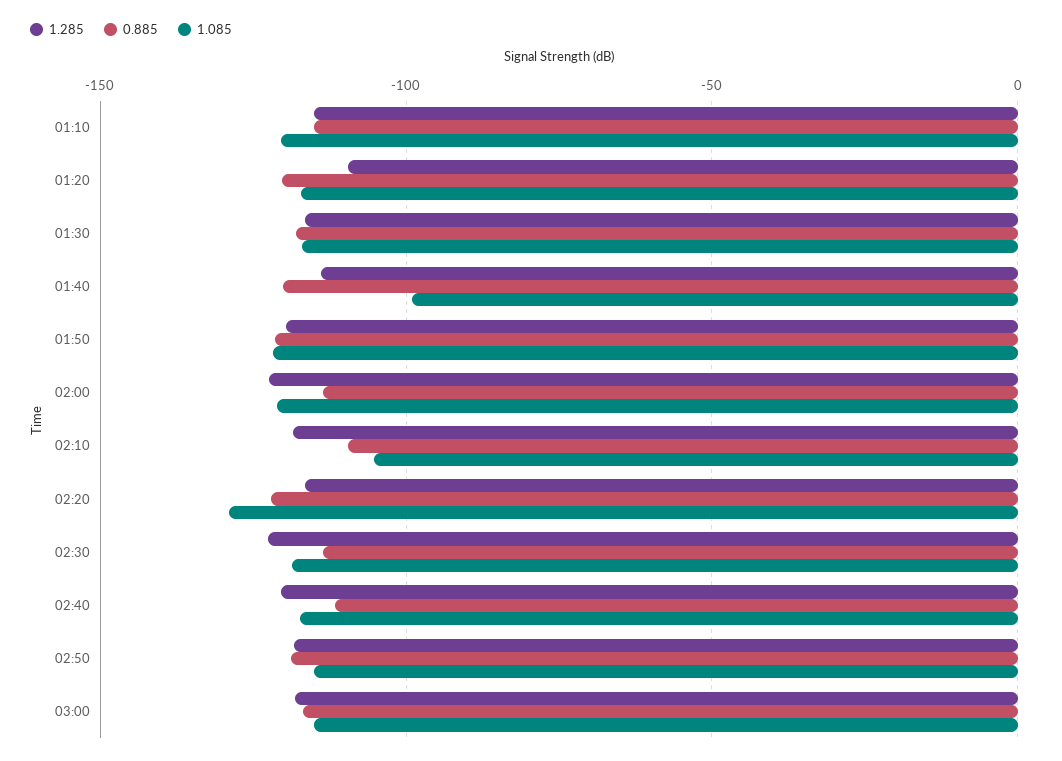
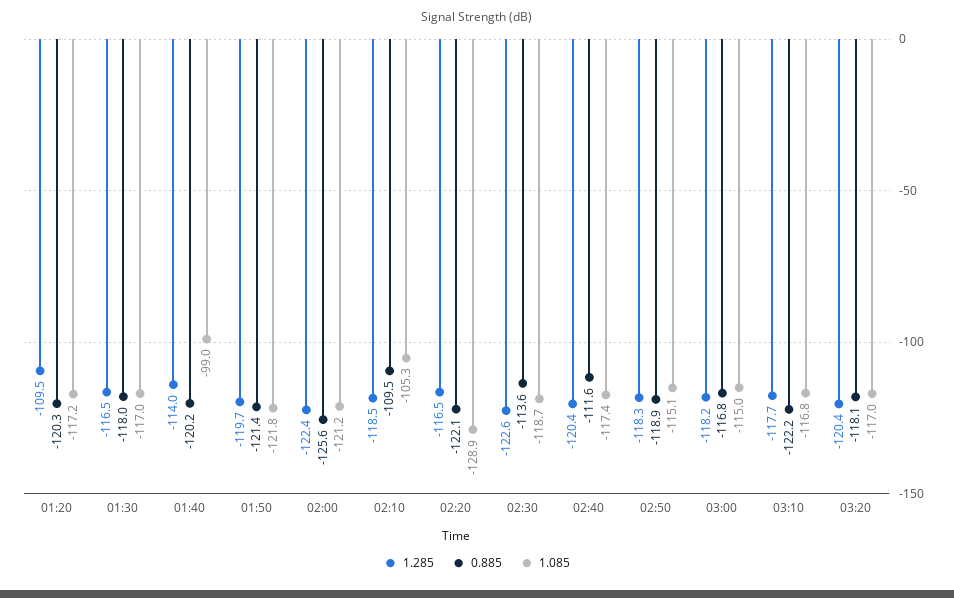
1.285, 01:10: -115 -> none
0.885, 01:10: -115 -> none
1.085, 01:10: -120 -> none
0.885, 02:00: -115 -> -125.6
1.285, 03:10: none -> -117.7
0.885, 03:10: none -> -122.2
1.085, 03:10: none -> -116.8
1.285, 03:20: none -> -120.4
0.885, 03:20: none -> -118.1
1.085, 03:20: none -> -117

